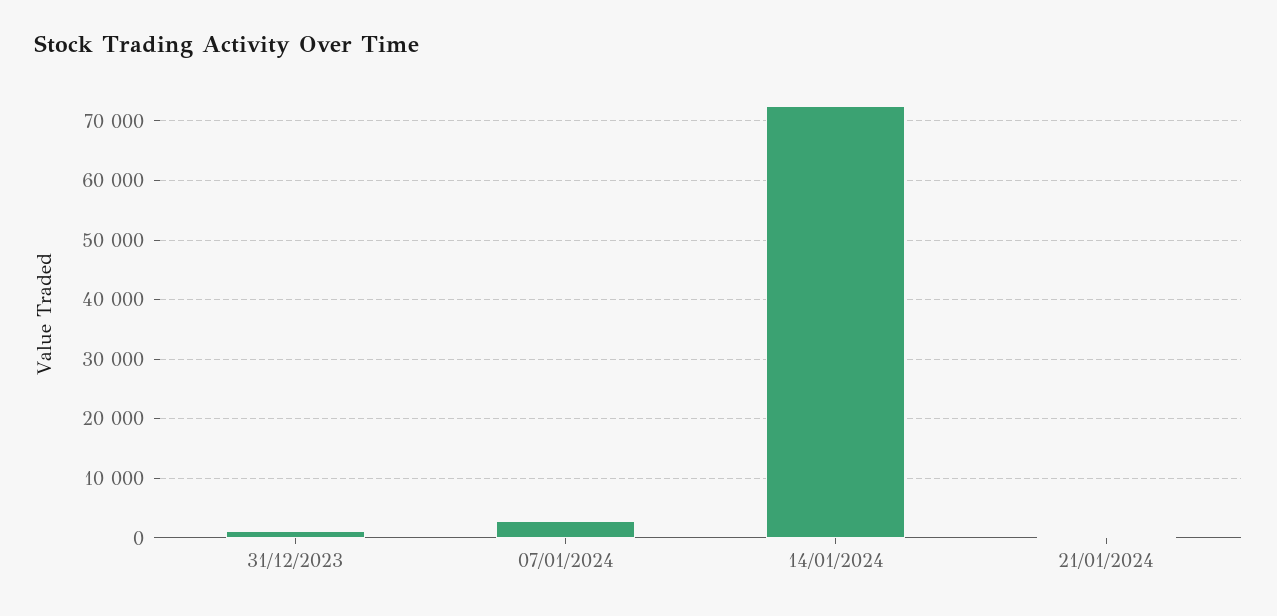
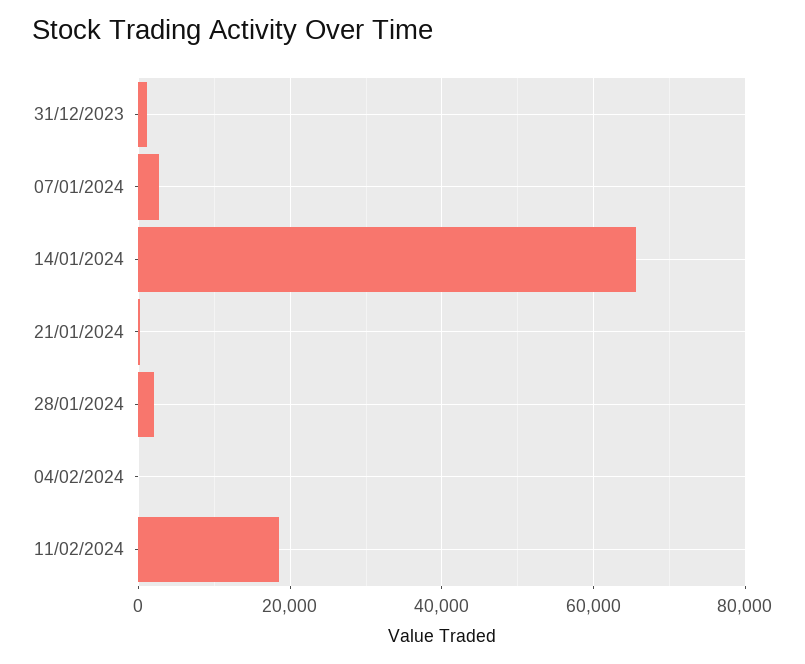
14/01/2024: 72000 -> 66000
28/01/2024: none -> 2000
04/02/2024: none -> 0
11/02/2024: none -> 18000

